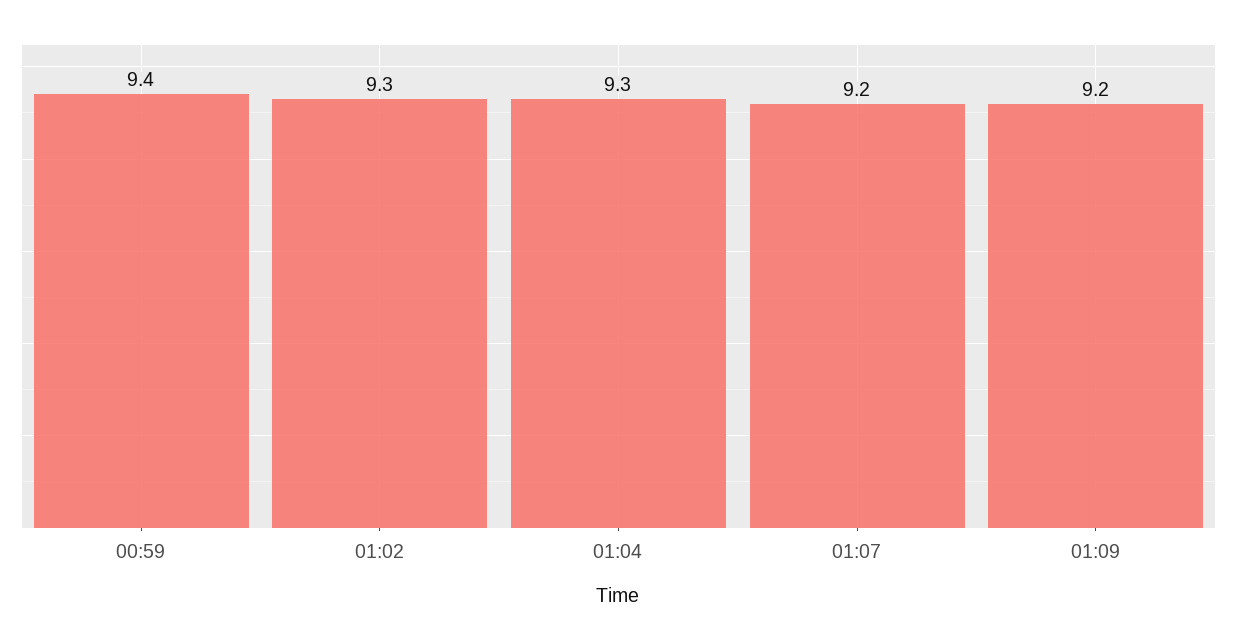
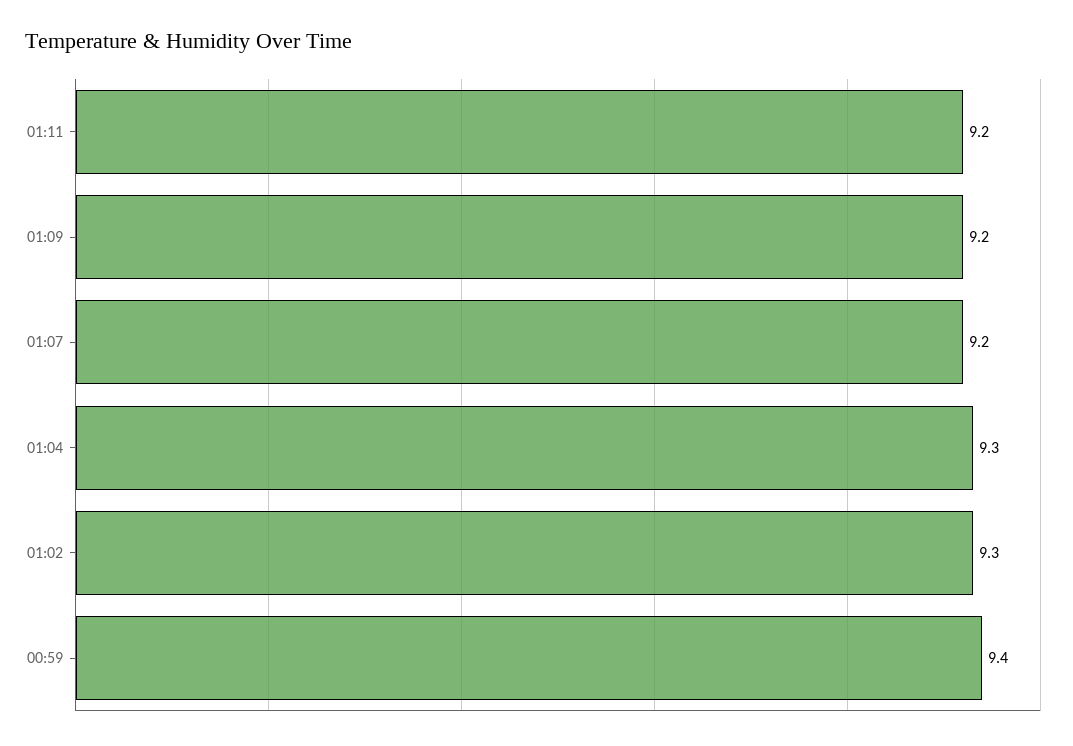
01:11: none -> 9.2

